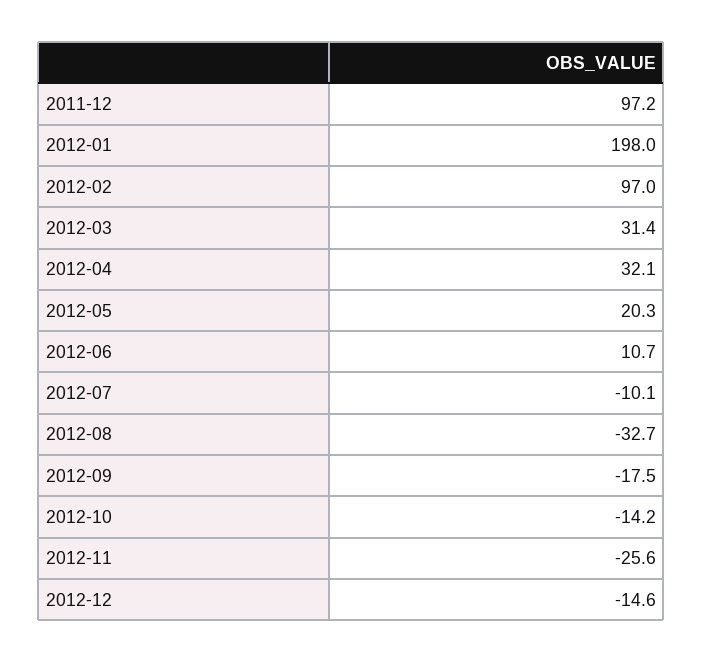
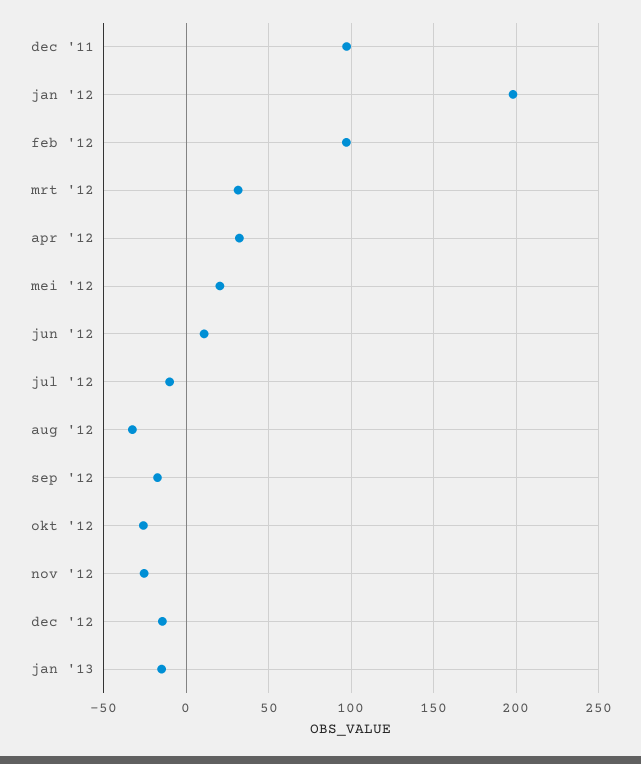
2012-10: -14.2 -> -25
jan '13: none -> -15

